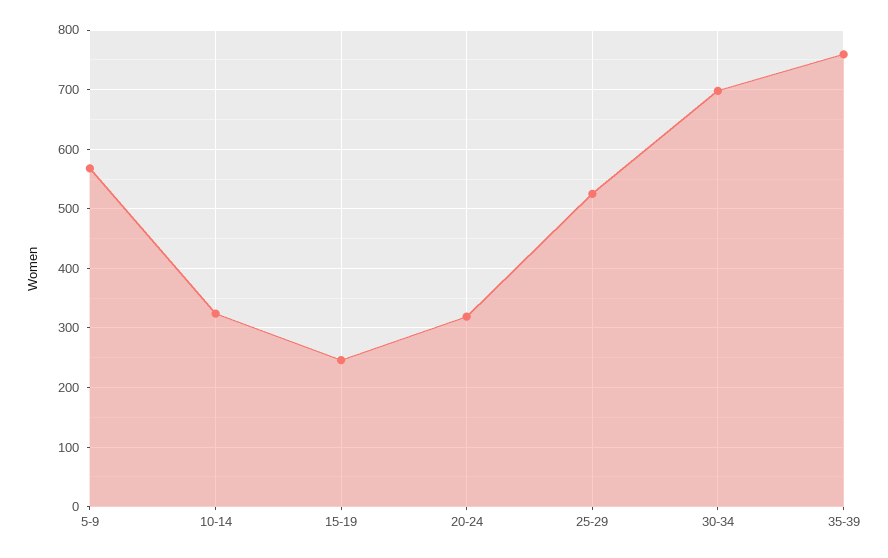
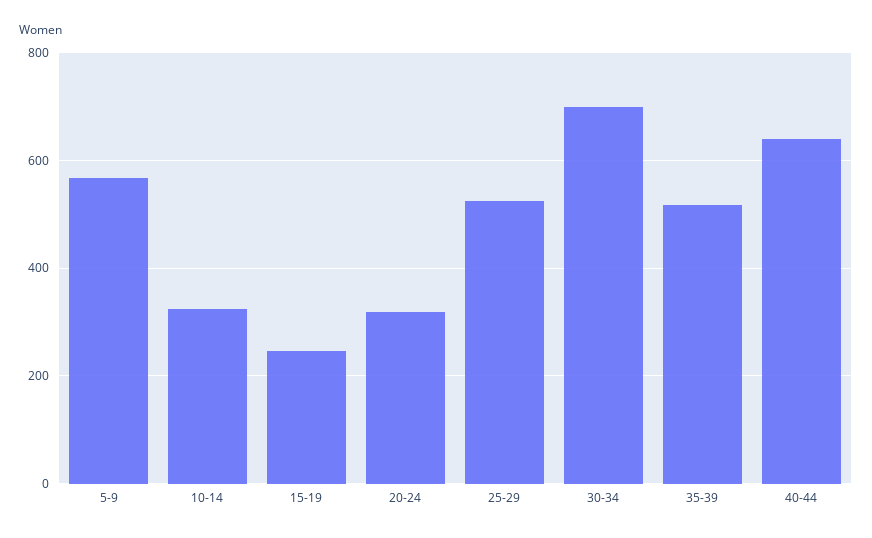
35-39: 760 -> 520
40-44: none -> 640

